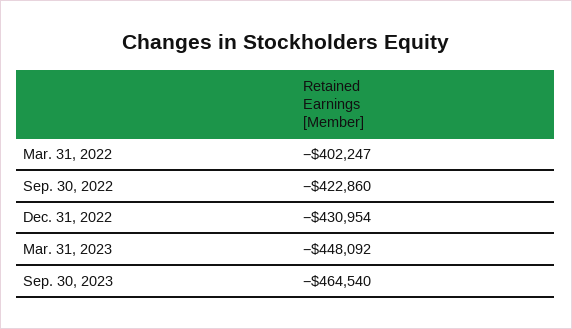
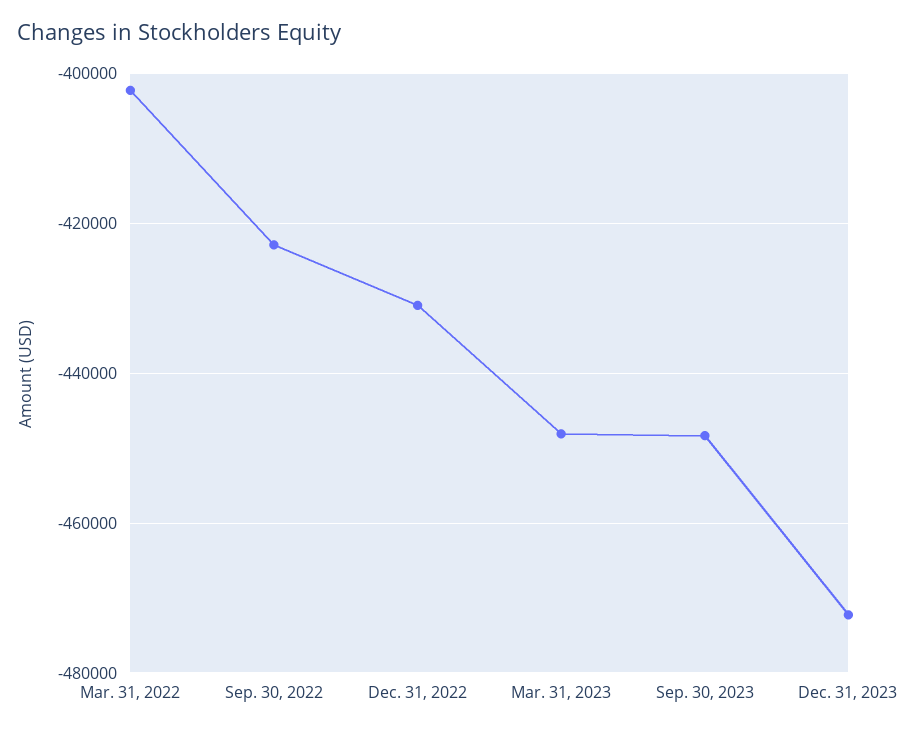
Sep. 30, 2023: -464540 -> -448000
Dec. 31, 2023: none -> -472000

